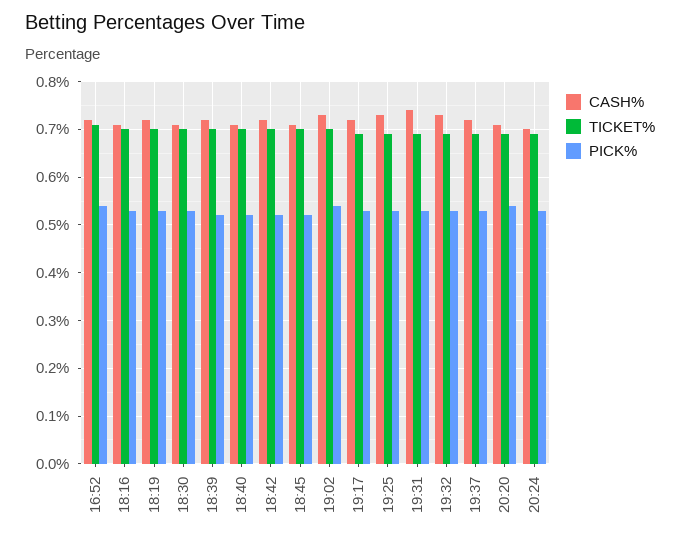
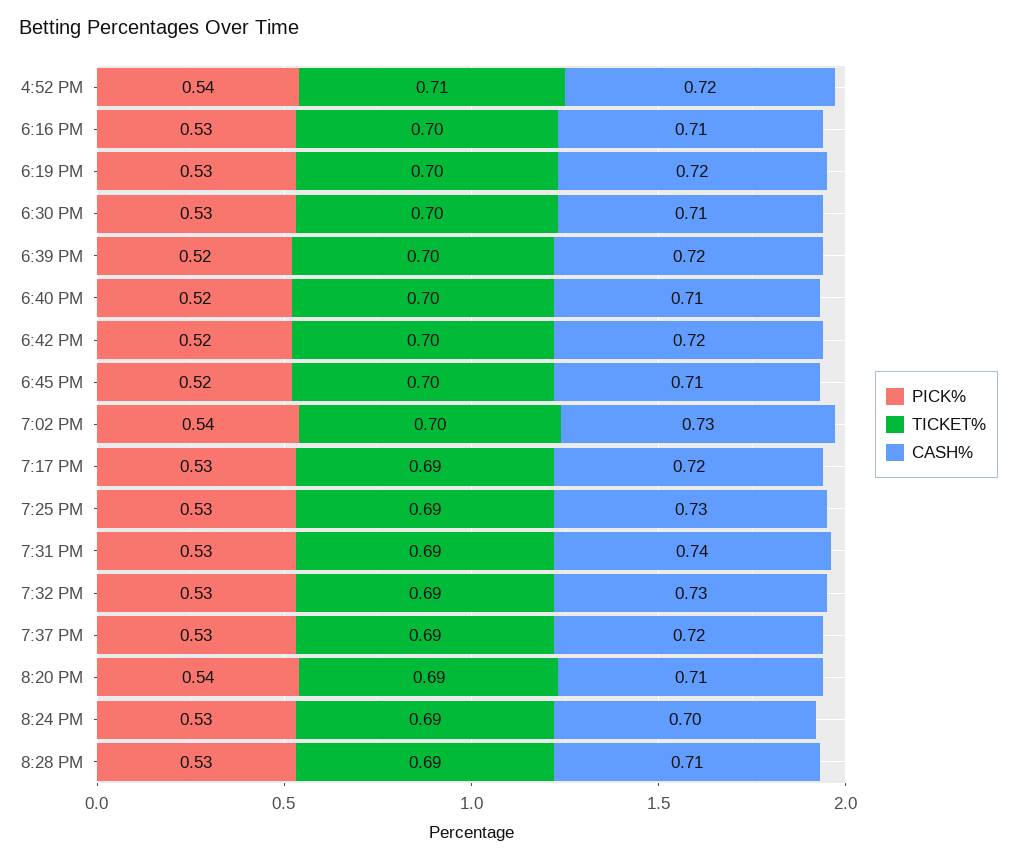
PICK%, 8:28 PM: none -> 0.53
TICKET%, 8:28 PM: none -> 0.69
CASH%, 8:28 PM: none -> 0.71

